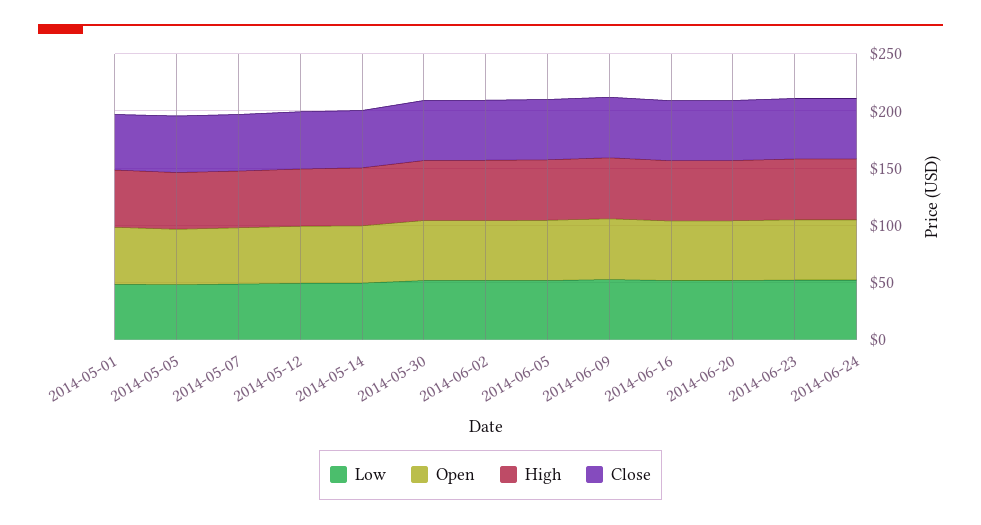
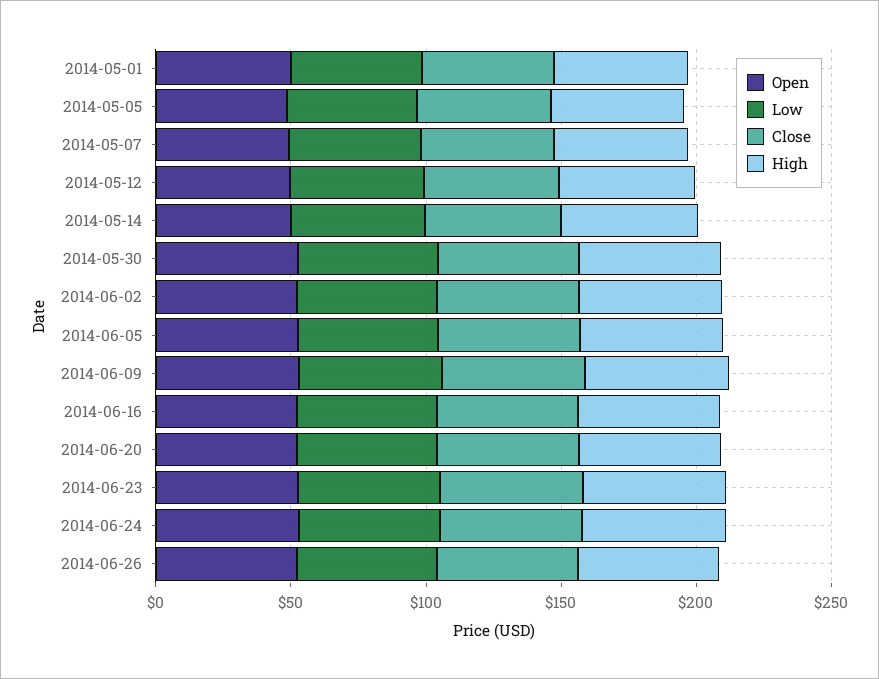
Open, 2014-06-26: none -> 50
Low, 2014-06-26: none -> 50
Close, 2014-06-26: none -> 50
High, 2014-06-26: none -> 50

